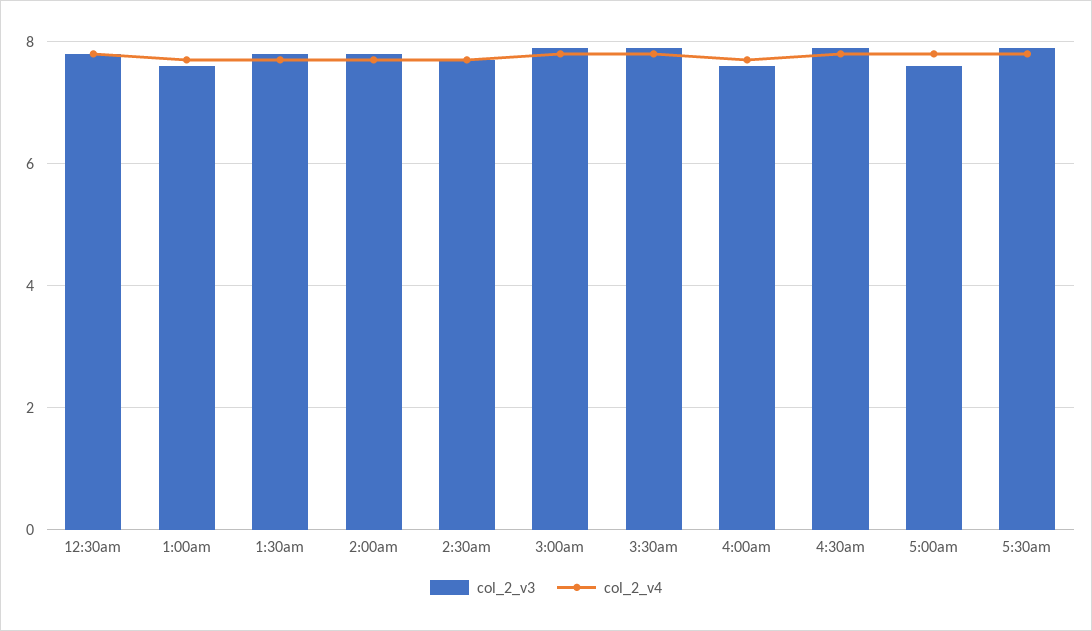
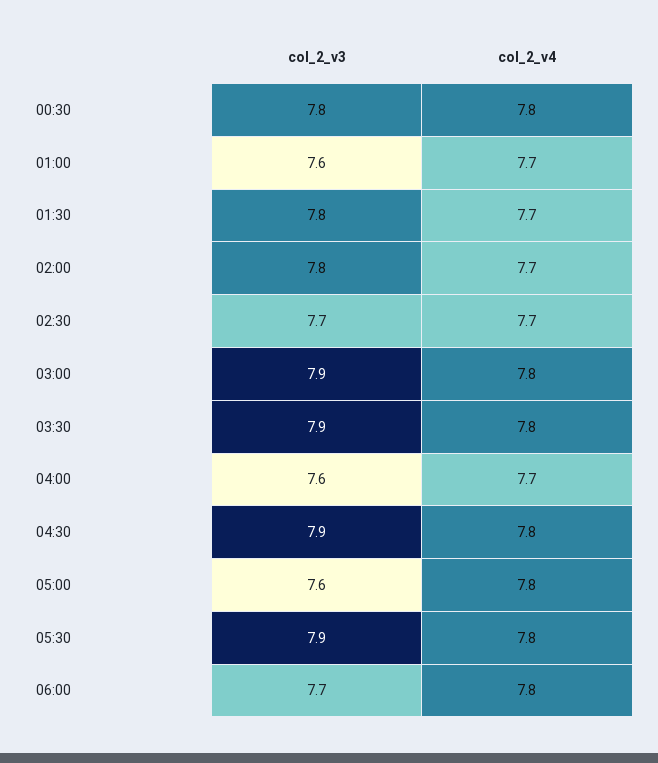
col_2_v3, 06:00: none -> 7.7
col_2_v4, 06:00: none -> 7.8

